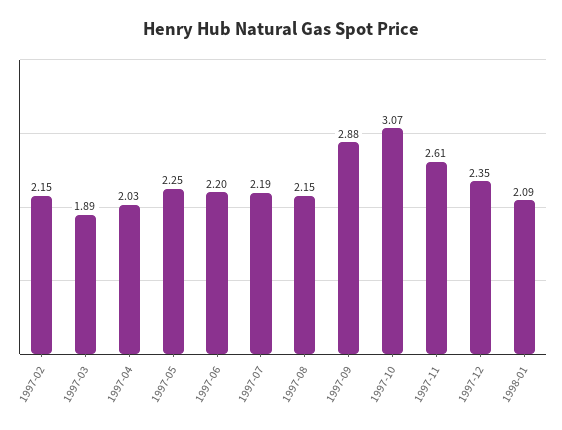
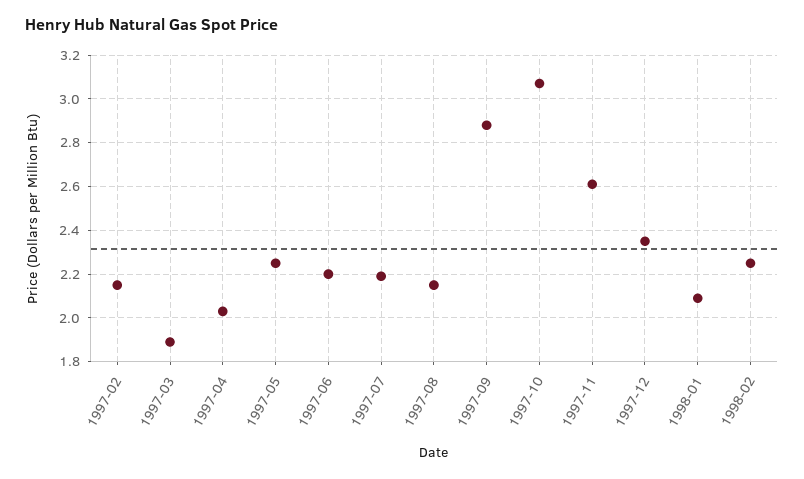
1998-02: none -> 2.25

